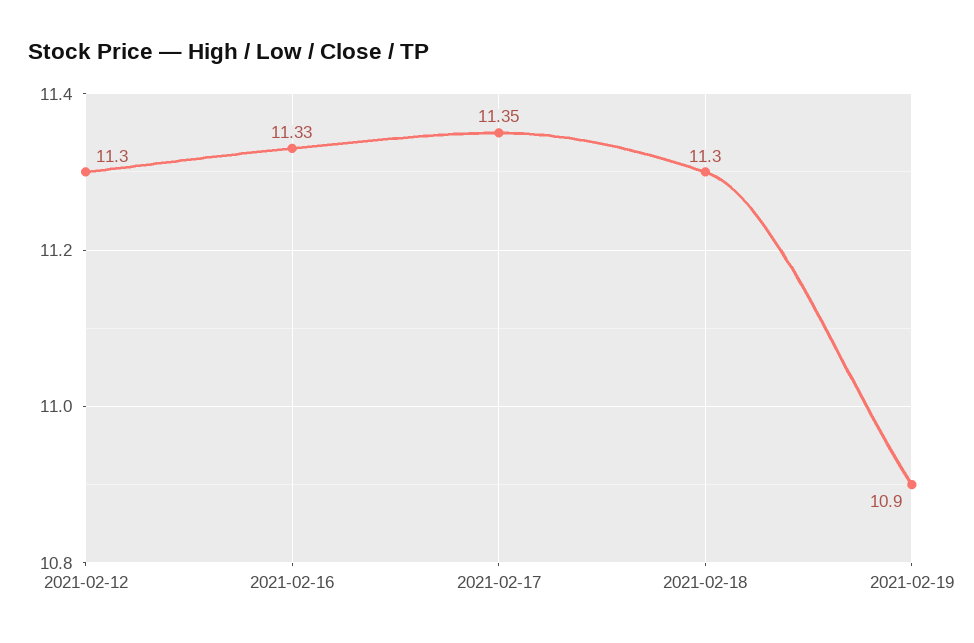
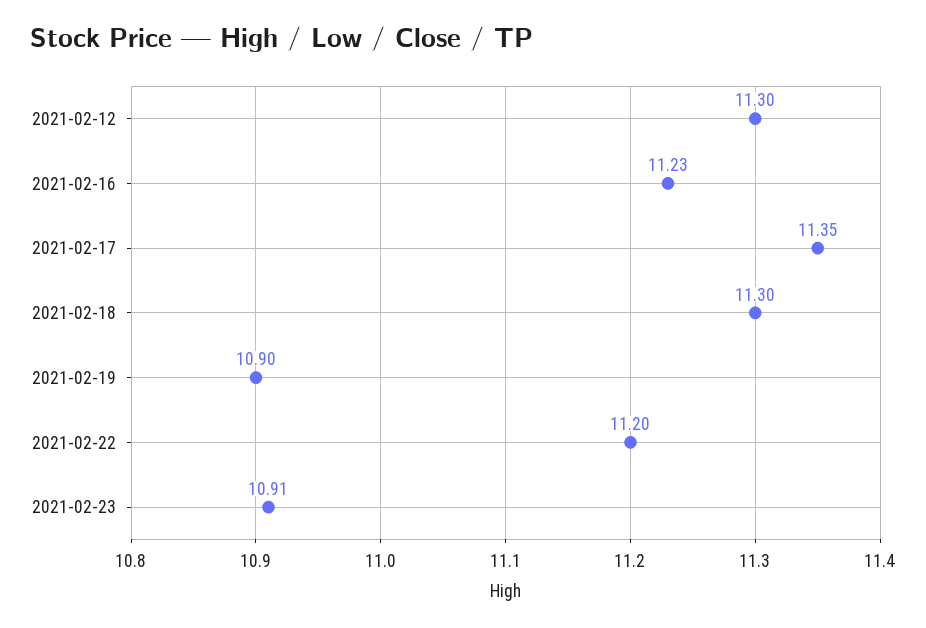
2021-02-16: 11.33 -> 11.23
2021-02-22: none -> 11.2
2021-02-23: none -> 10.91

